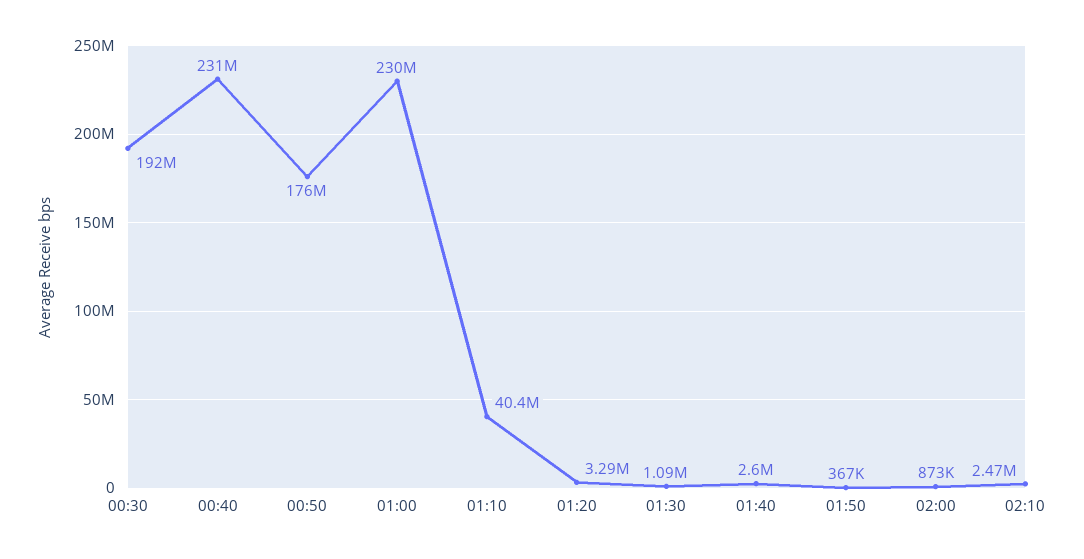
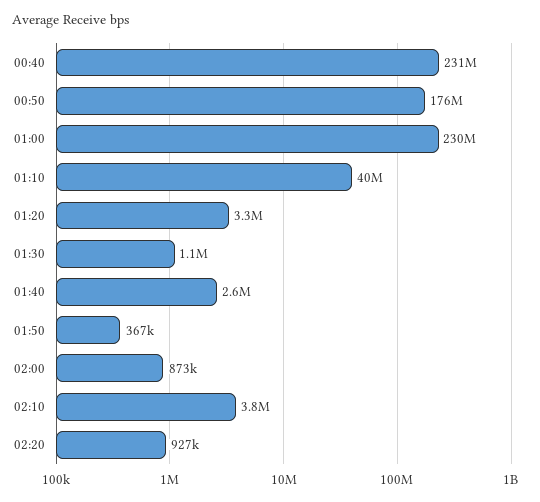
00:30: 192000000 -> none
02:10: 2470000 -> 3800000
02:20: none -> 927000

